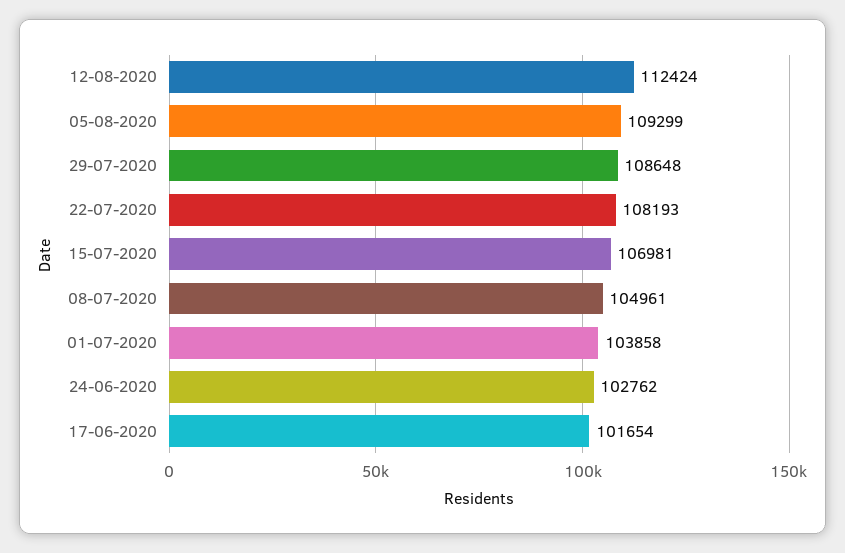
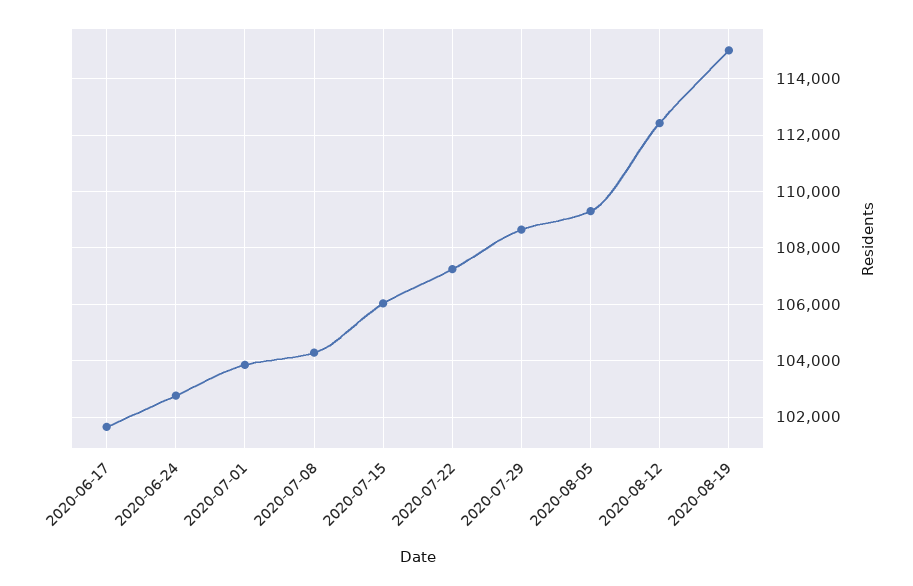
22-07-2020: 108193 -> 107250
15-07-2020: 106981 -> 106000
08-07-2020: 104961 -> 104250
2020-08-19: none -> 115000

